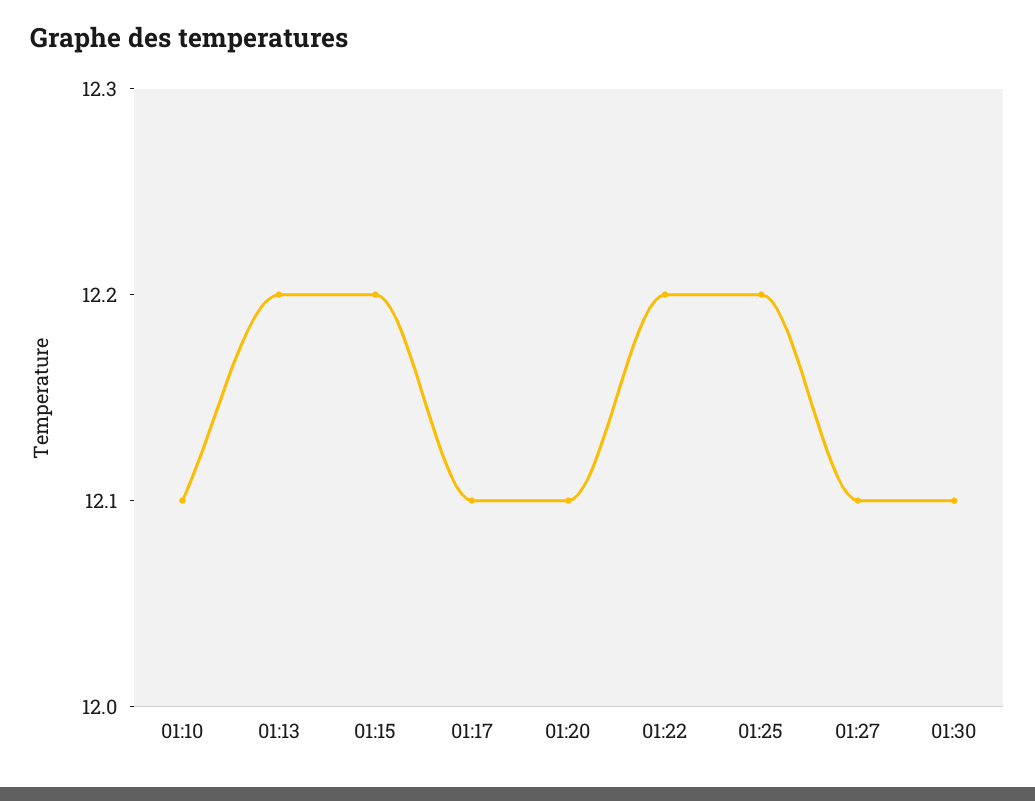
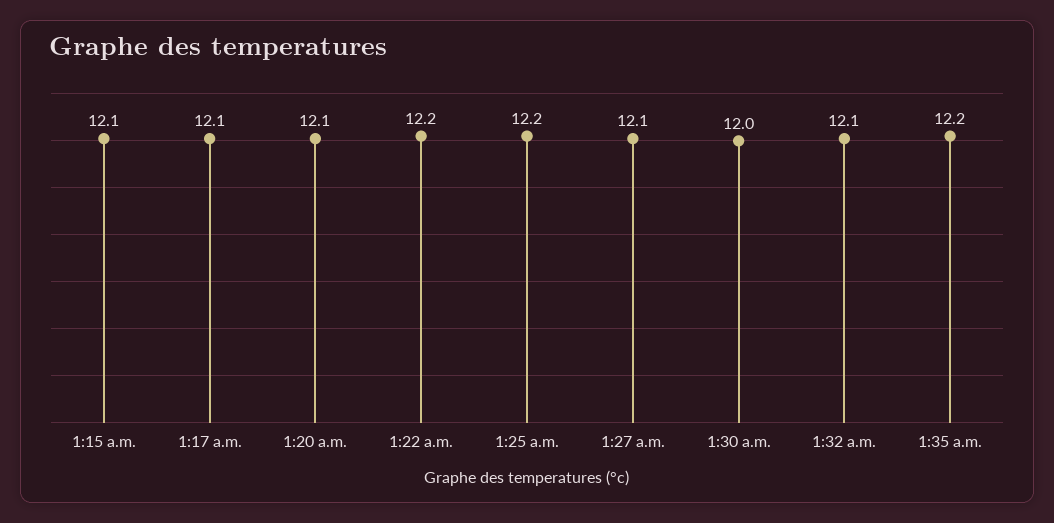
01:10: 12.1 -> none
01:13: 12.2 -> none
01:15: 12.2 -> 12.1
01:30: 12.1 -> 12
1:32 a.m.: none -> 12.1
1:35 a.m.: none -> 12.2

